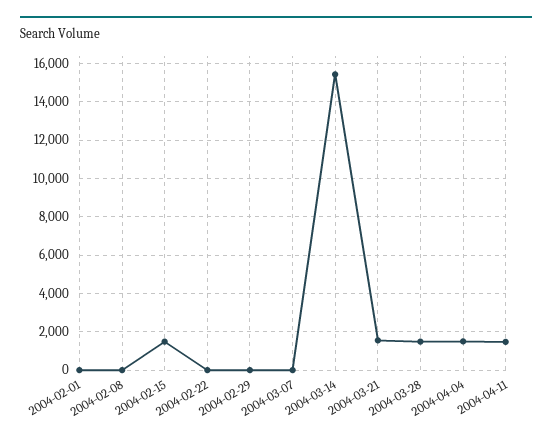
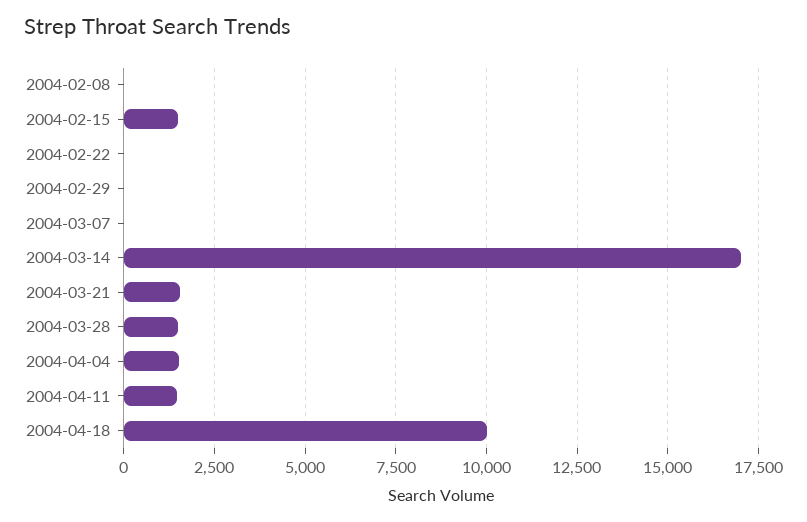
2004-02-01: 0 -> none
2004-03-14: 15500 -> 17000
2004-04-18: none -> 10000

